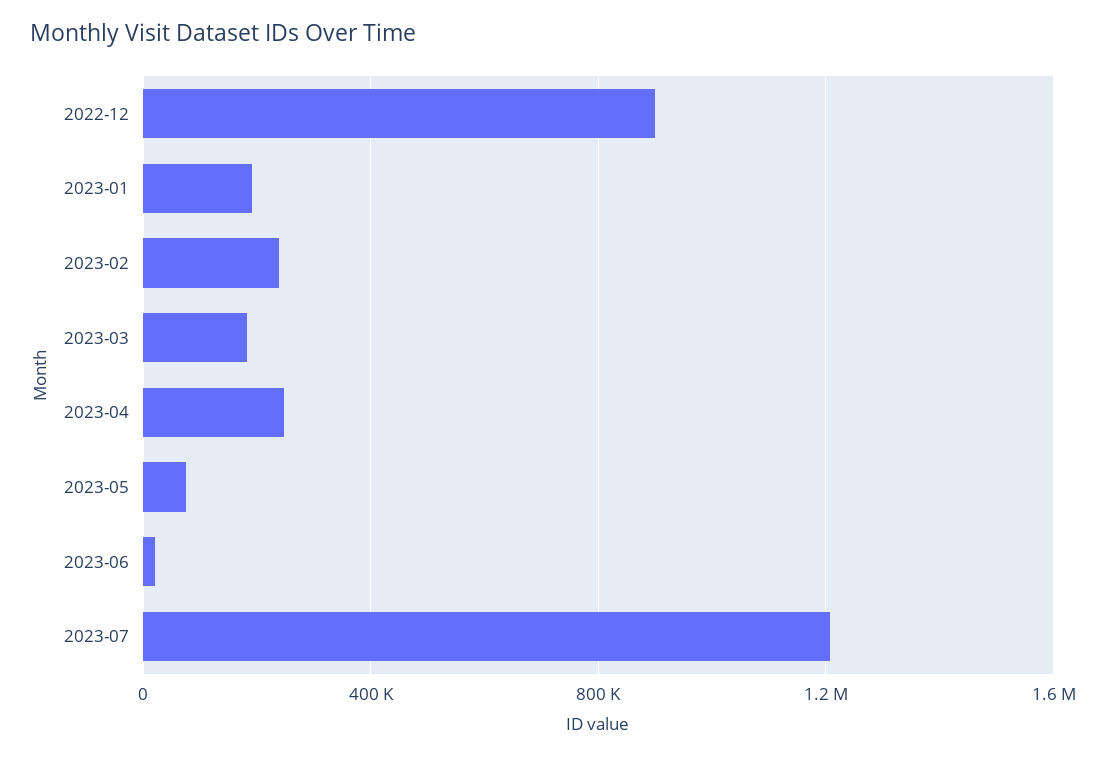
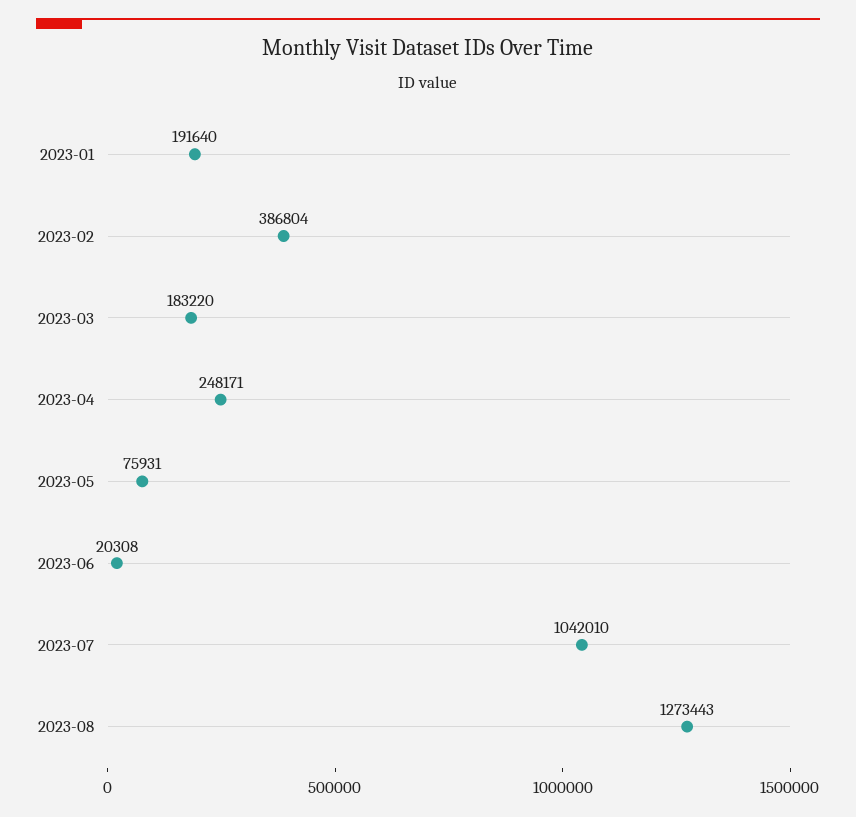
2022-12: 900000 -> none
2023-02: 250000 -> 386804
2023-07: 1200000 -> 1042010
2023-08: none -> 1273443

